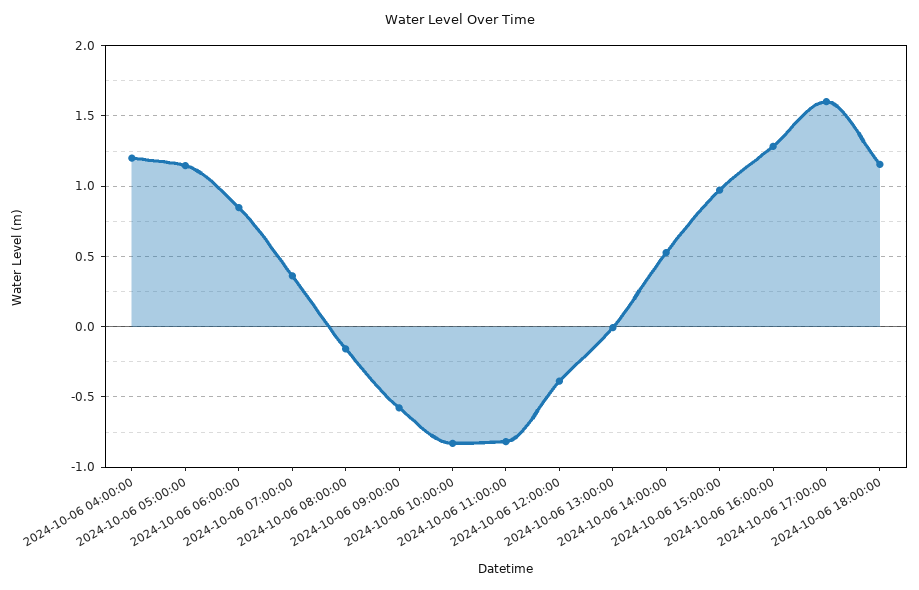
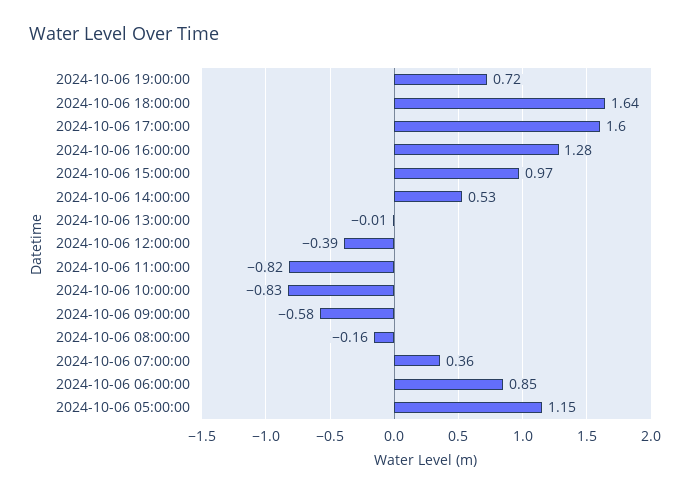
2024-10-06 04:00:00: 1.2 -> none
2024-10-06 18:00:00: 1.15 -> 1.64
2024-10-06 19:00:00: none -> 0.72

